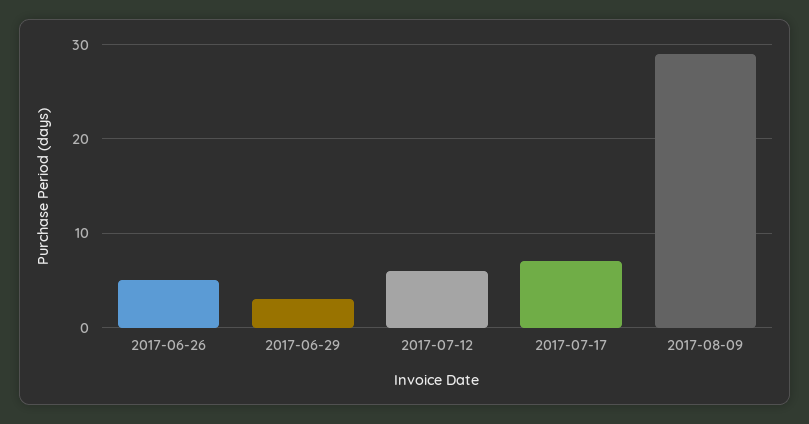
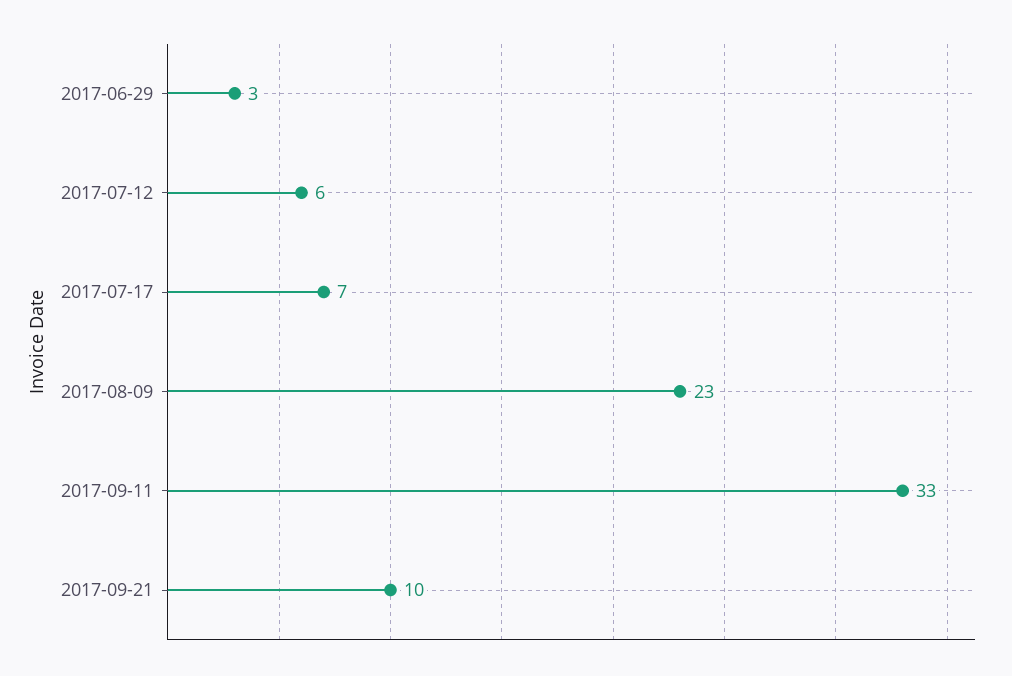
2017-06-26: 5 -> none
2017-08-09: 29 -> 23
2017-09-11: none -> 33
2017-09-21: none -> 10

